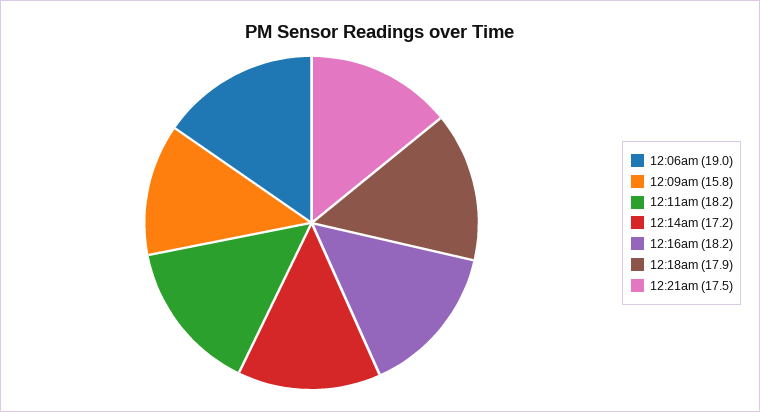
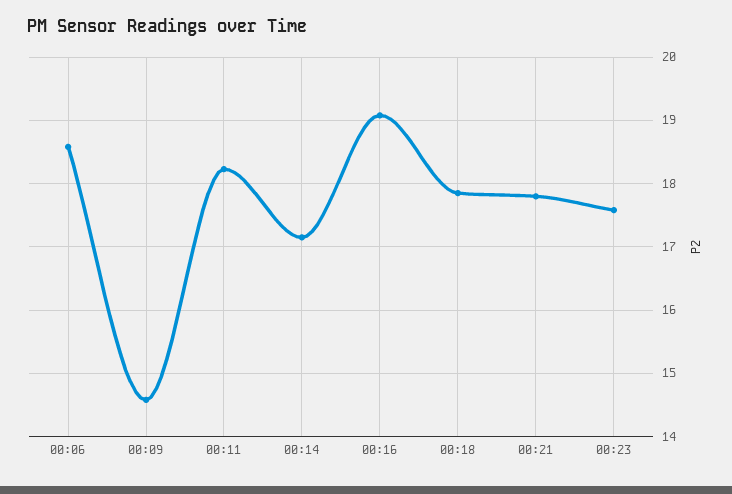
12:06am: 19 -> 18.6
12:09am: 15.8 -> 14.6
12:16am: 18.2 -> 19.1
12:21am: 17.5 -> 17.8
00:23: none -> 17.6

